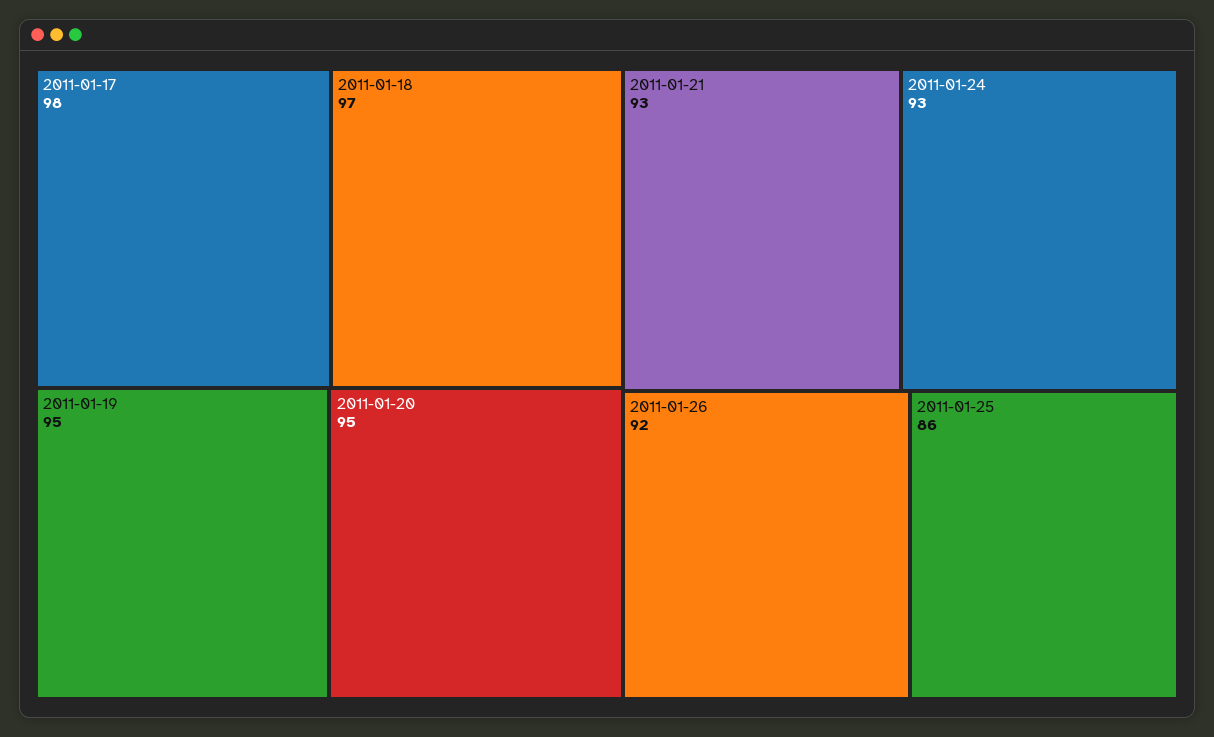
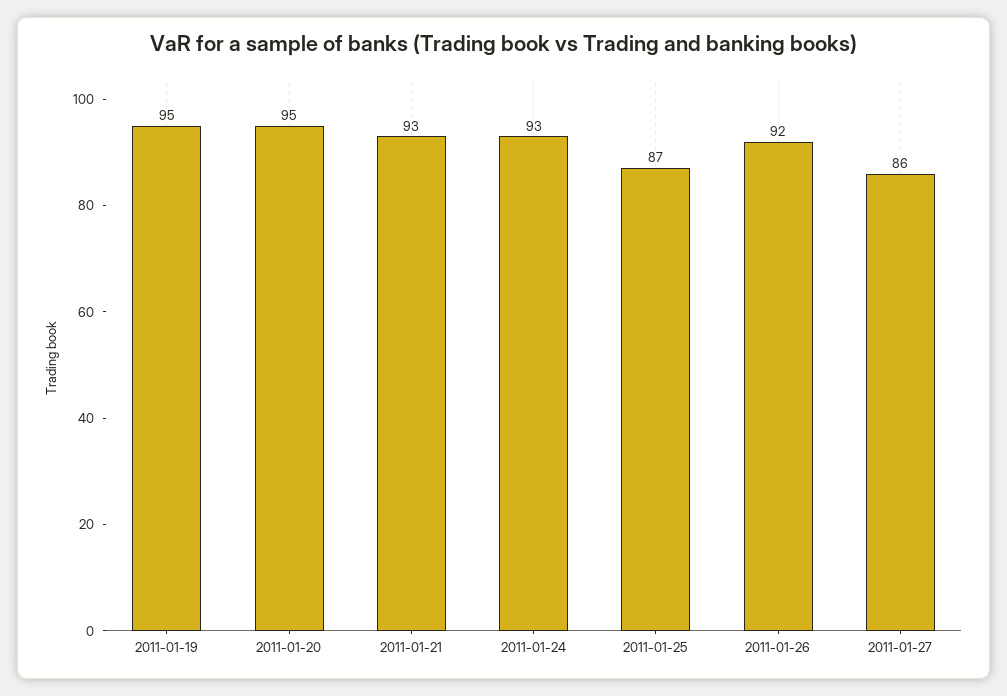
2011-01-17: 98 -> none
2011-01-18: 97 -> none
2011-01-25: 86 -> 87
2011-01-27: none -> 86

